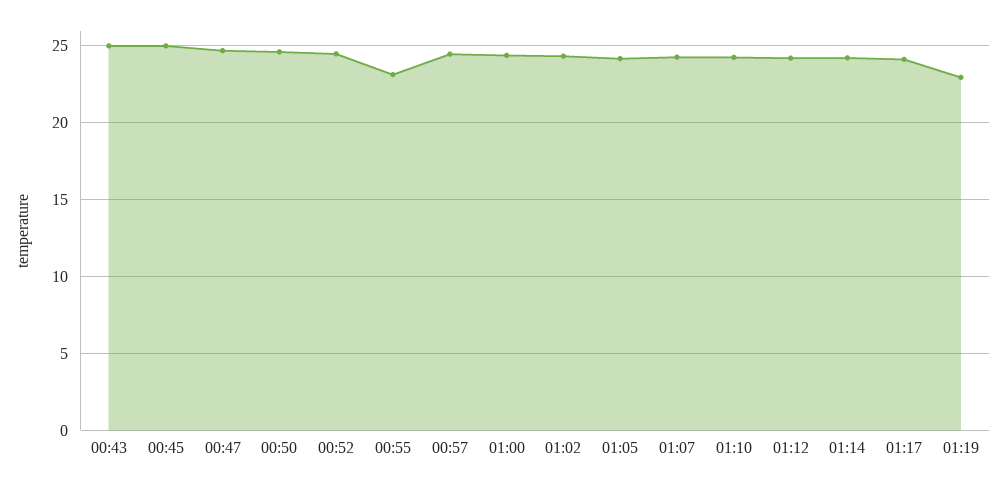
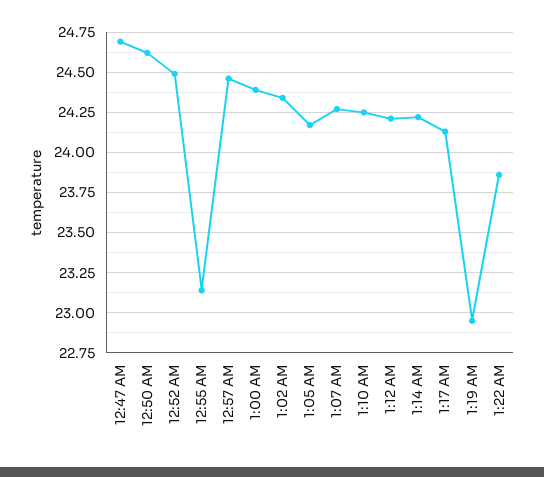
00:43: 25 -> none
00:45: 25 -> none
1:22 AM: none -> 23.85

